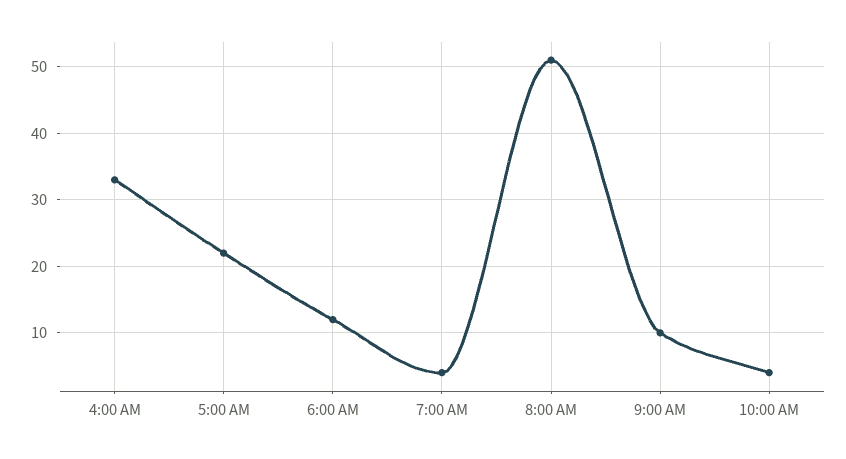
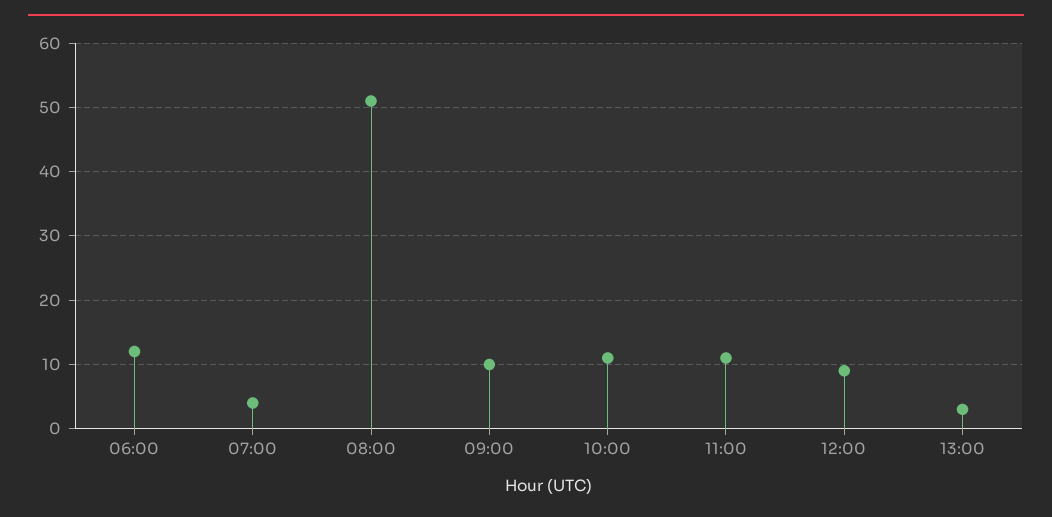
4:00 AM: 33 -> none
5:00 AM: 22 -> none
10:00 AM: 4 -> 11
11:00: none -> 11
12:00: none -> 9
13:00: none -> 3

